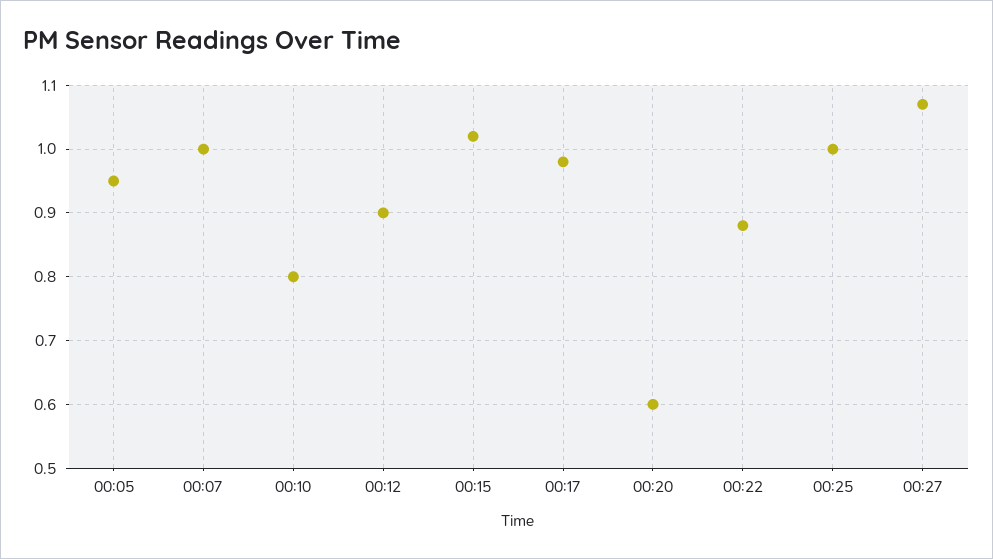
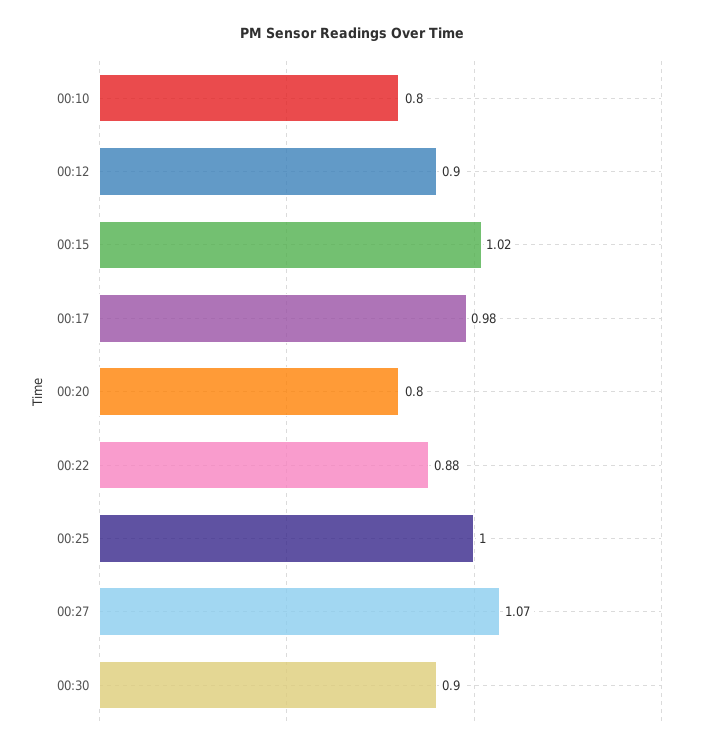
00:05: 0.95 -> none
00:07: 1 -> none
00:20: 0.6 -> 0.8
00:30: none -> 0.9

